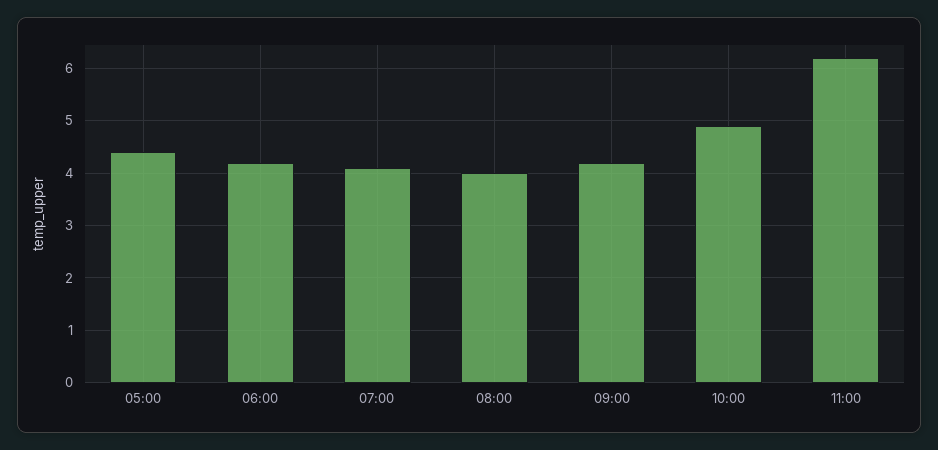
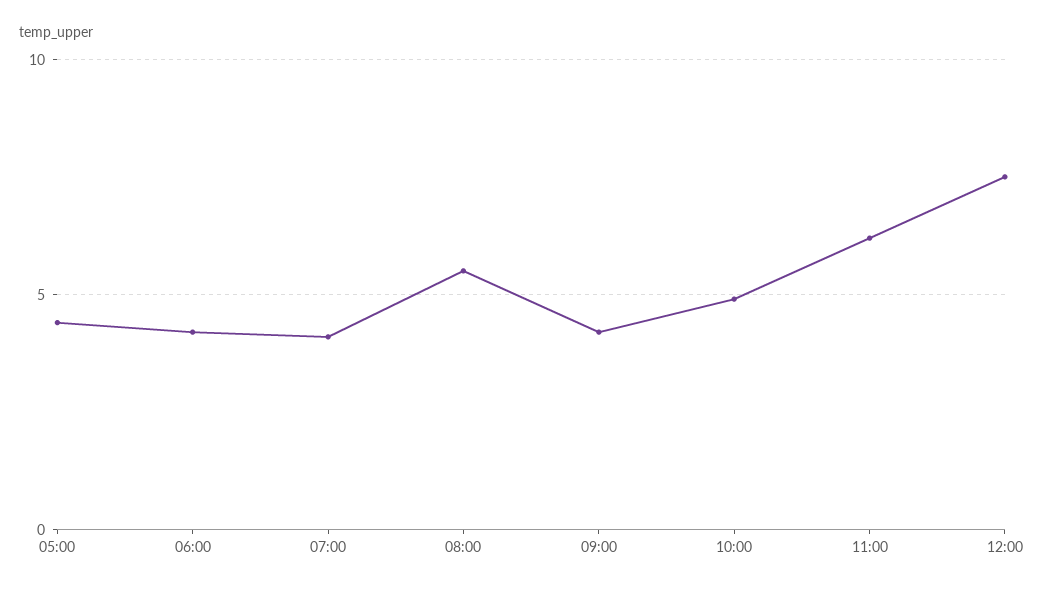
08:00: 4 -> 5.5
12:00: none -> 7.5

